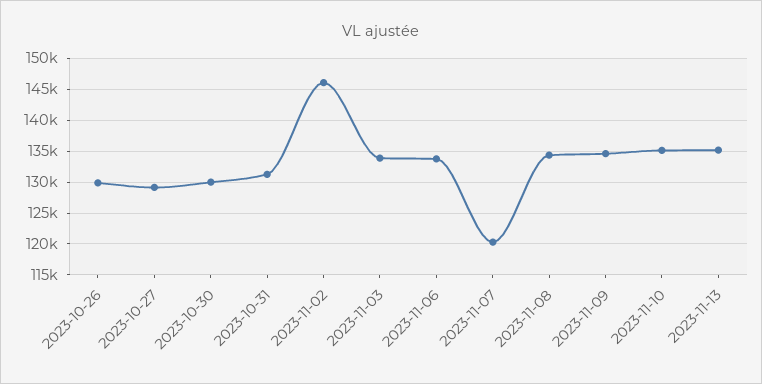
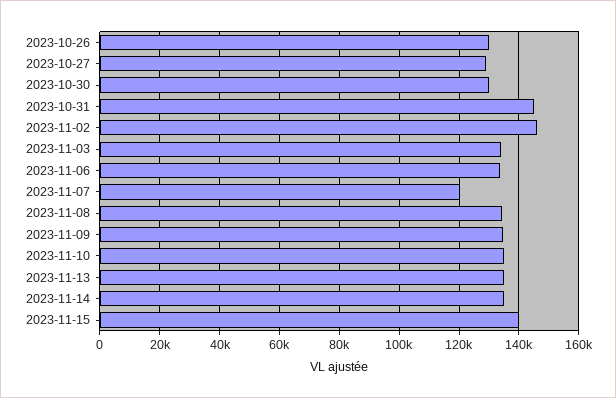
2023-10-31: 131000 -> 145000
2023-11-14: none -> 135000
2023-11-15: none -> 140000

